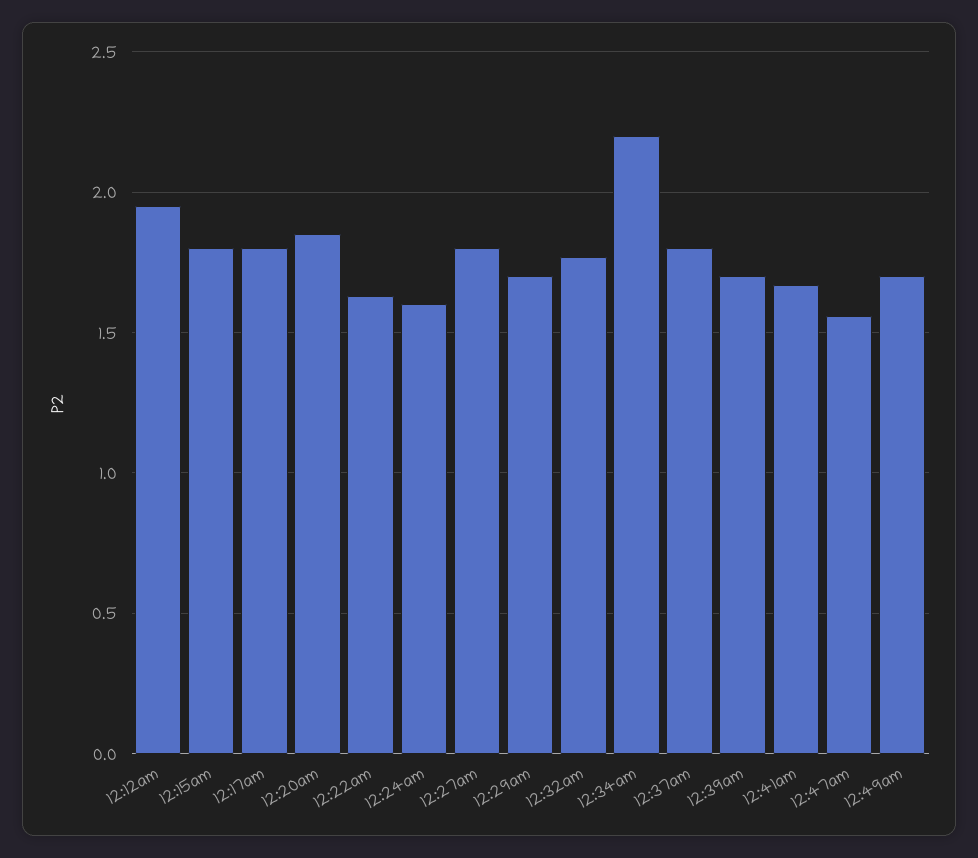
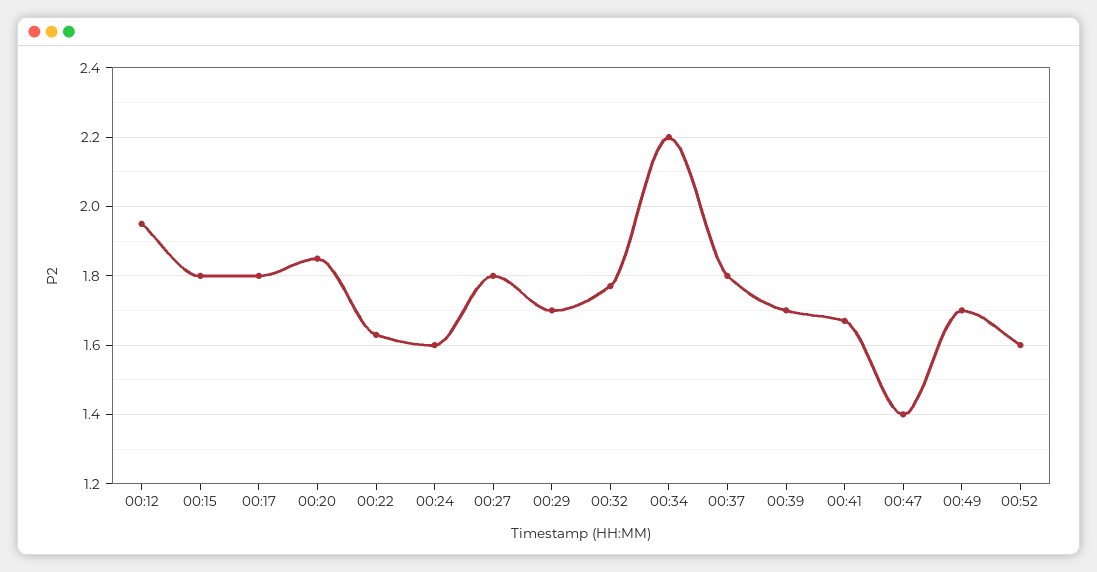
12:47am: 1.55 -> 1.4
00:52: none -> 1.6

